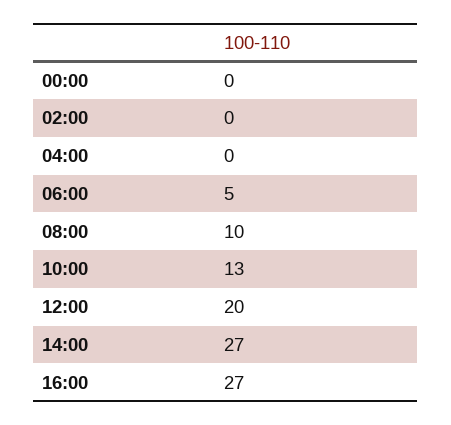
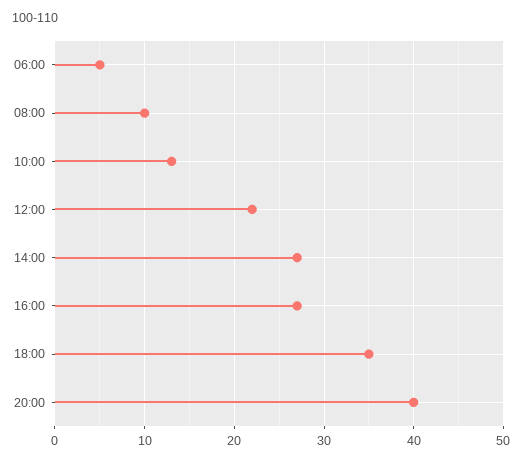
00:00: 0 -> none
02:00: 0 -> none
04:00: 0 -> none
12:00: 20 -> 22
18:00: none -> 35
20:00: none -> 40

